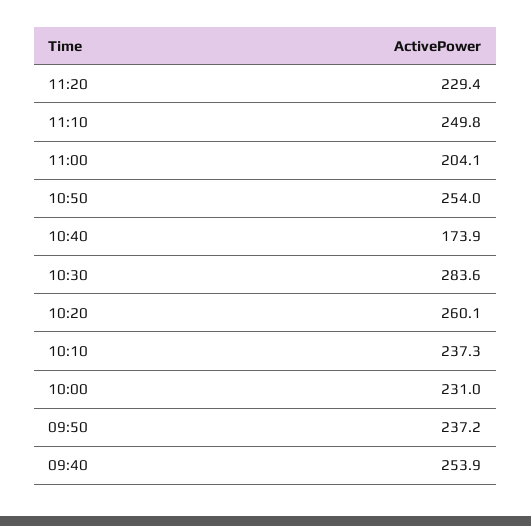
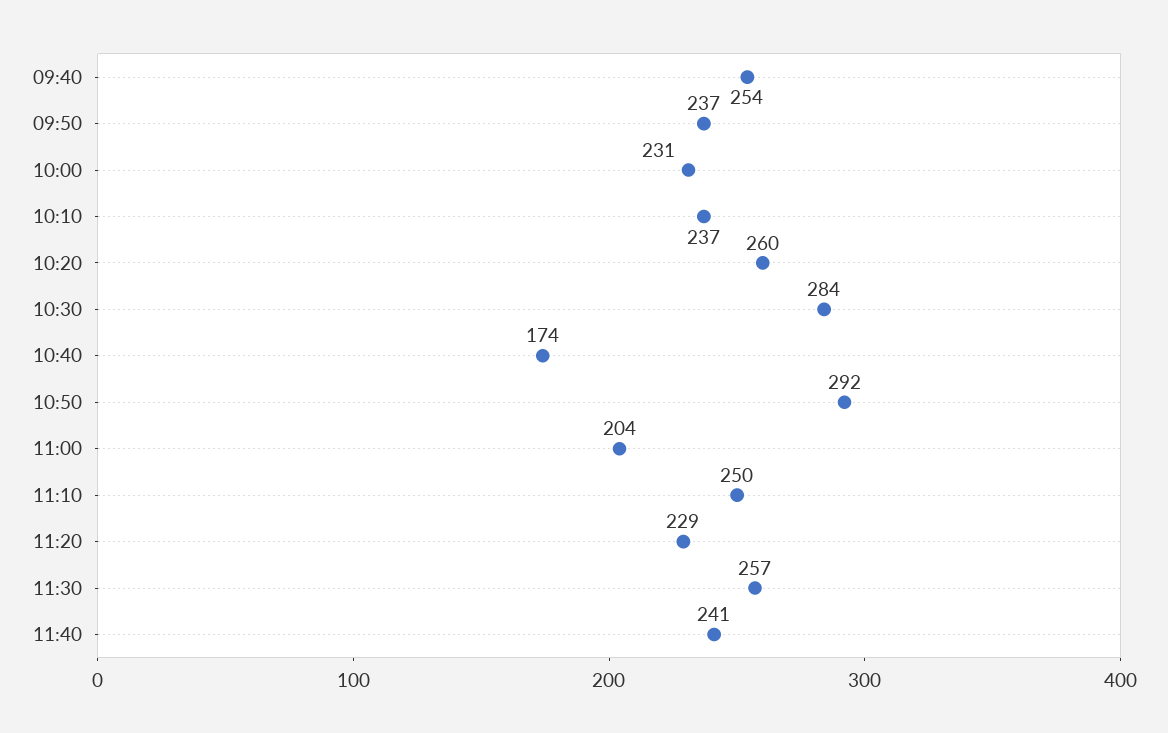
10:50: 254 -> 292
11:30: none -> 257
11:40: none -> 241

